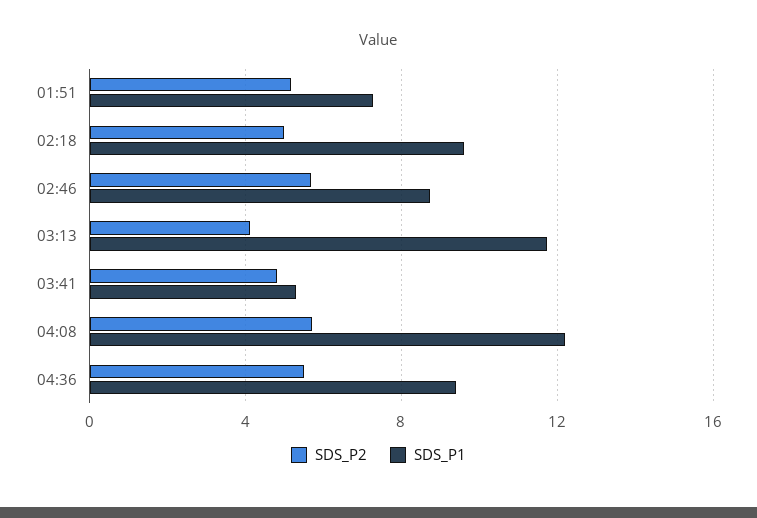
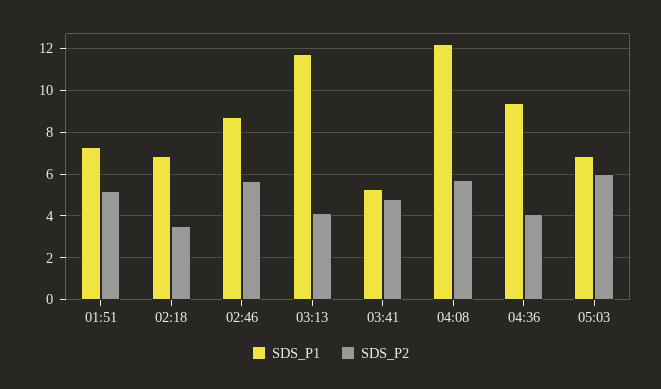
SDS_P2, 02:18: 5 -> 3.5
SDS_P1, 02:18: 9.5 -> 7
SDS_P2, 04:36: 5.5 -> 4
SDS_P1, 05:03: none -> 7
SDS_P2, 05:03: none -> 6

